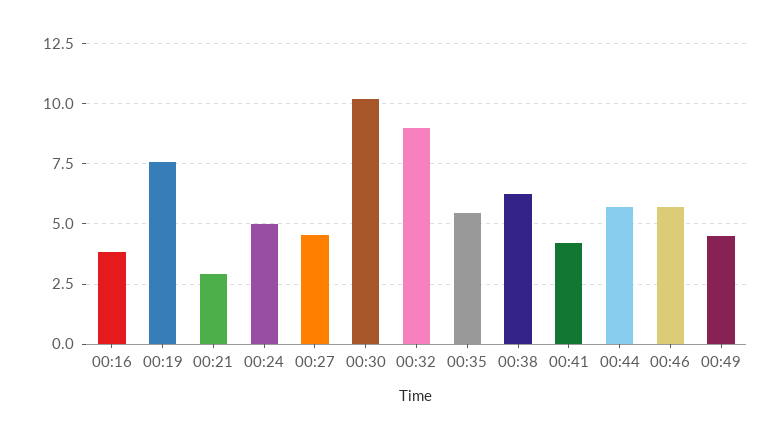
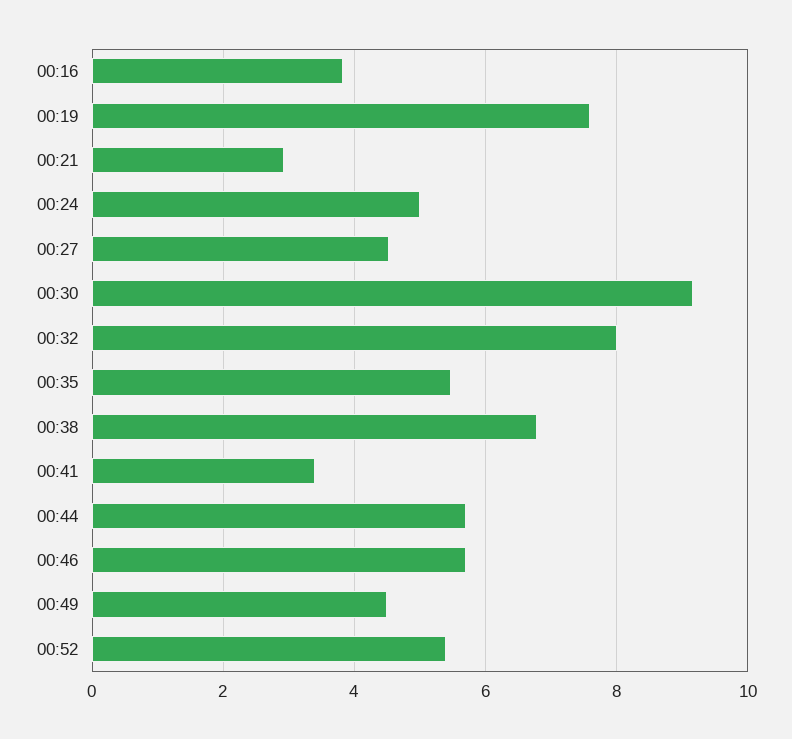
00:30: 10.25 -> 9.2
00:32: 9 -> 8
00:38: 6.25 -> 6.8
00:41: 4.25 -> 3.4
00:52: none -> 5.4

